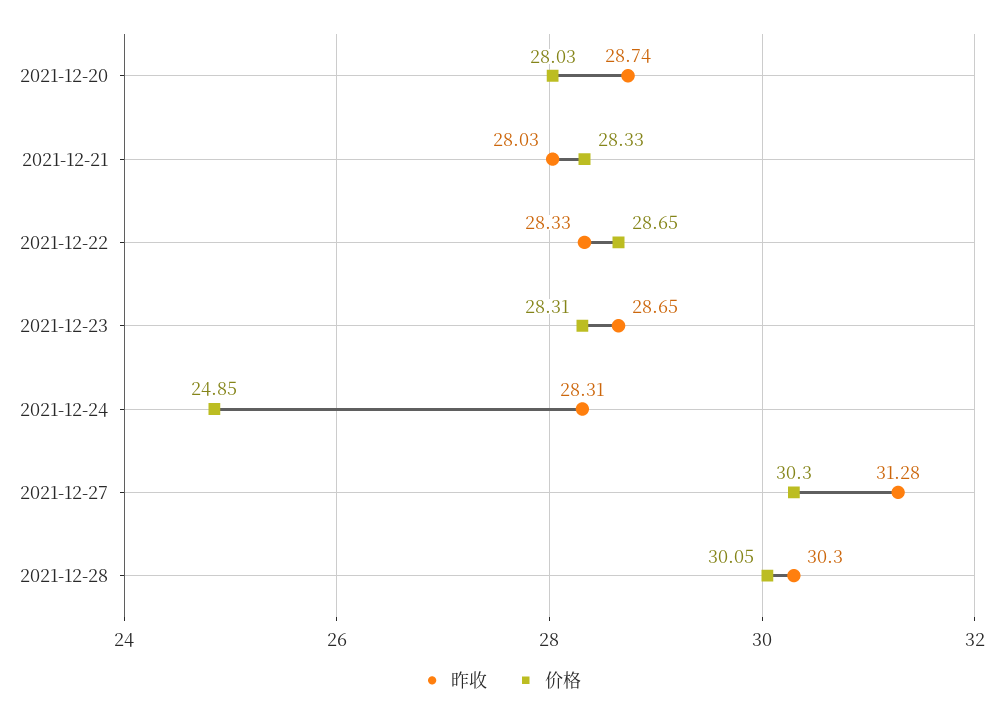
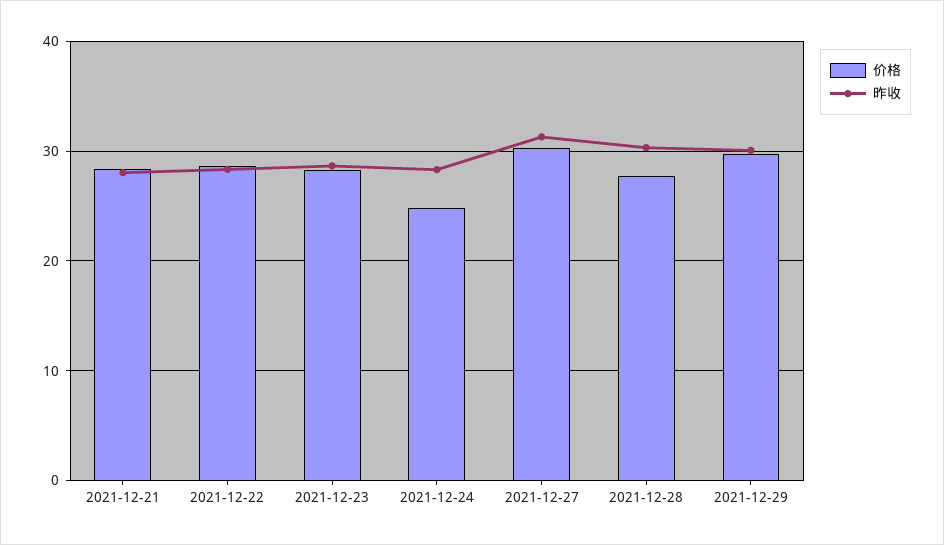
昨收, 2021-12-20: 28.74 -> none
价格, 2021-12-20: 28.03 -> none
价格, 2021-12-28: 30.05 -> 28
价格, 2021-12-29: none -> 30
昨收, 2021-12-29: none -> 30

